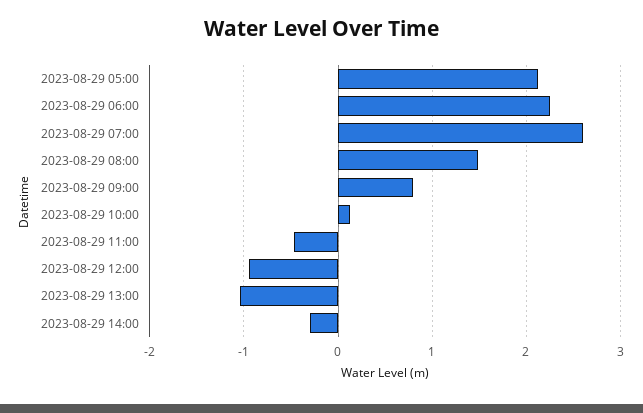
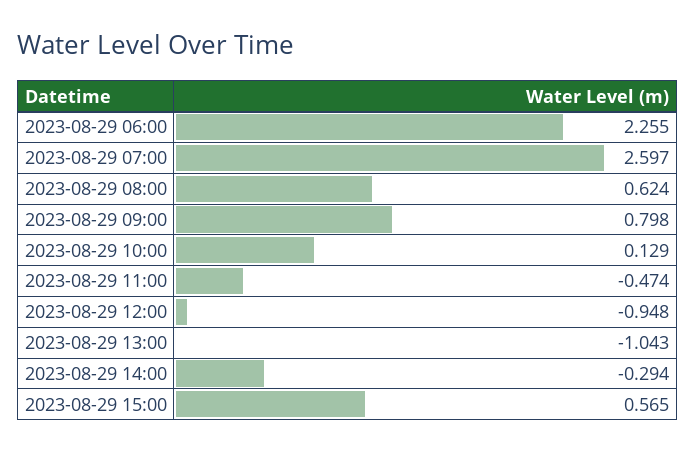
2023-08-29 05:00: 2.1 -> none
2023-08-29 08:00: 1.5 -> 0.624
2023-08-29 15:00: none -> 0.565

